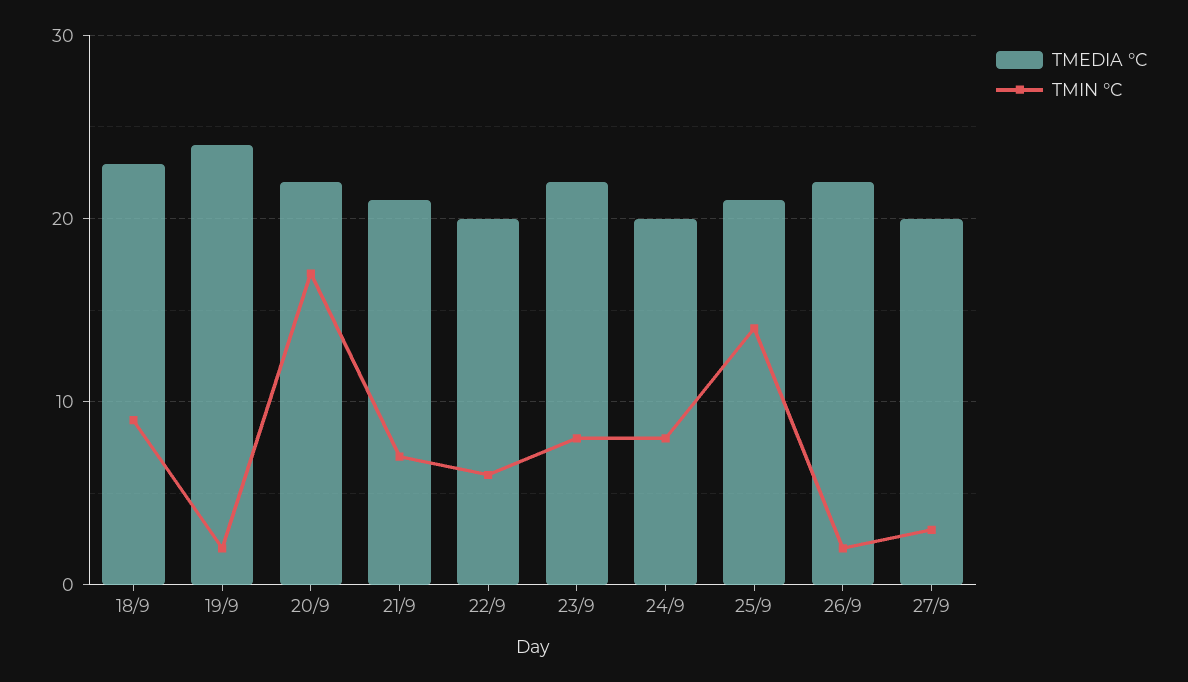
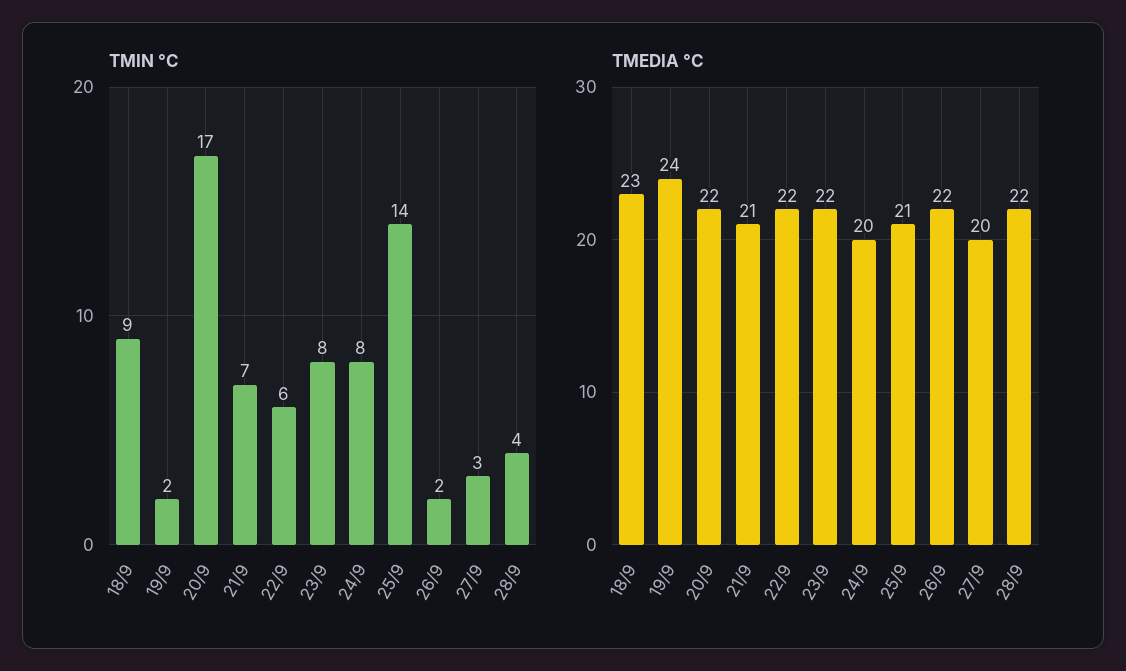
TMEDIA °C, 22/9: 20 -> 22
TMIN °C, 28/9: none -> 4
TMEDIA °C, 28/9: none -> 22

